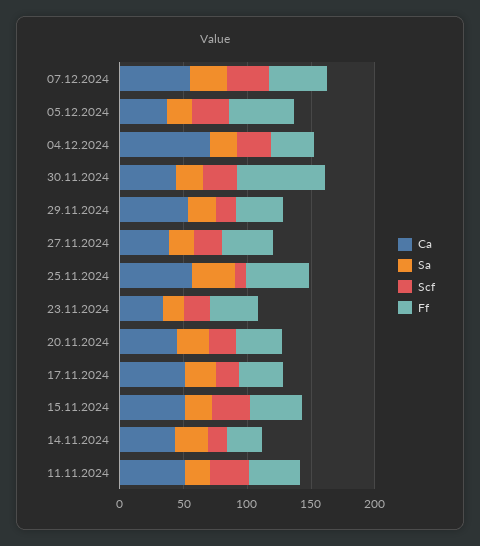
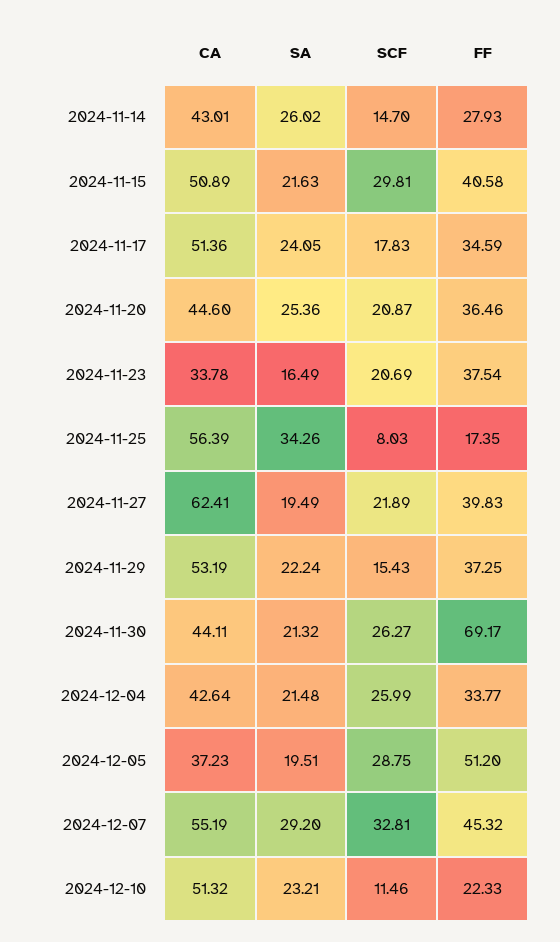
Ca, 04.12.2024: 70 -> 42.64
Ca, 27.11.2024: 40 -> 62.41
Ff, 25.11.2024: 50 -> 17.35
Ca, 11.11.2024: 50 -> none
Sa, 11.11.2024: 20 -> none
Scf, 11.11.2024: 30 -> none
Ff, 11.11.2024: 40 -> none
Ca, 2024-12-10: none -> 51.32
Sa, 2024-12-10: none -> 23.21
Scf, 2024-12-10: none -> 11.46
Ff, 2024-12-10: none -> 22.33

